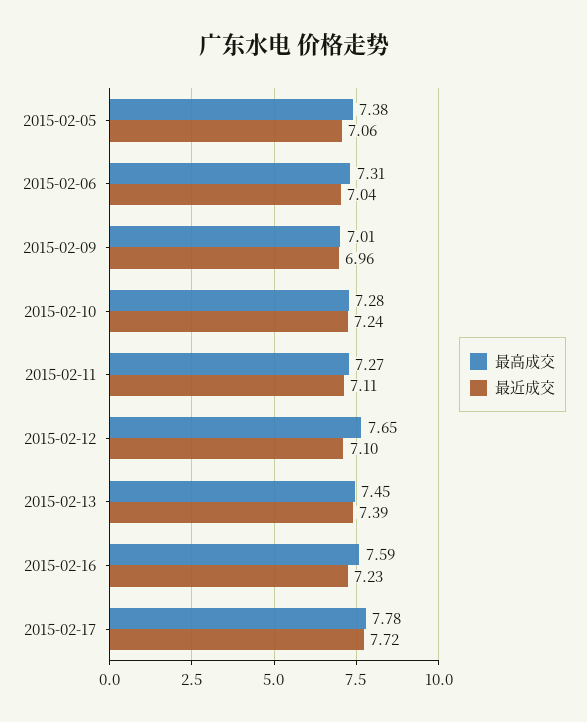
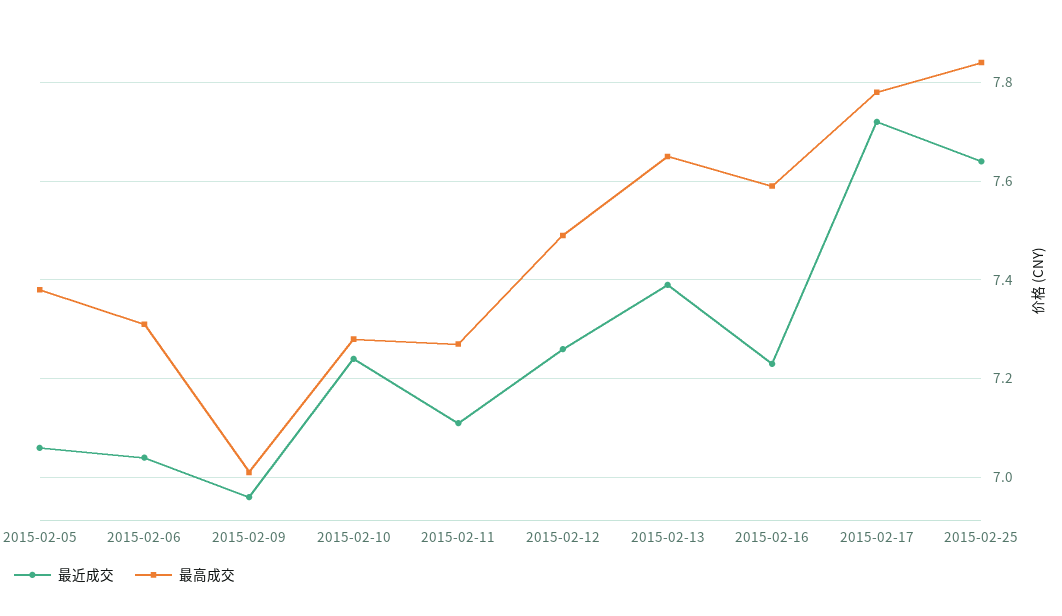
最高成交, 2015-02-12: 7.65 -> 7.5
最近成交, 2015-02-12: 7.1 -> 7.25
最高成交, 2015-02-13: 7.45 -> 7.65
最近成交, 2015-02-25: none -> 7.65
最高成交, 2015-02-25: none -> 7.85

